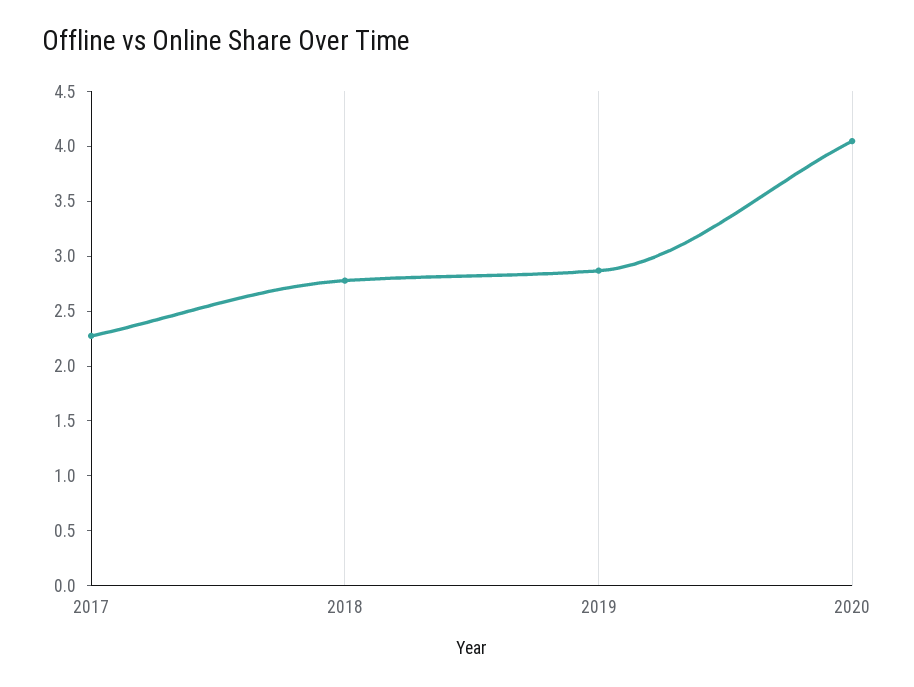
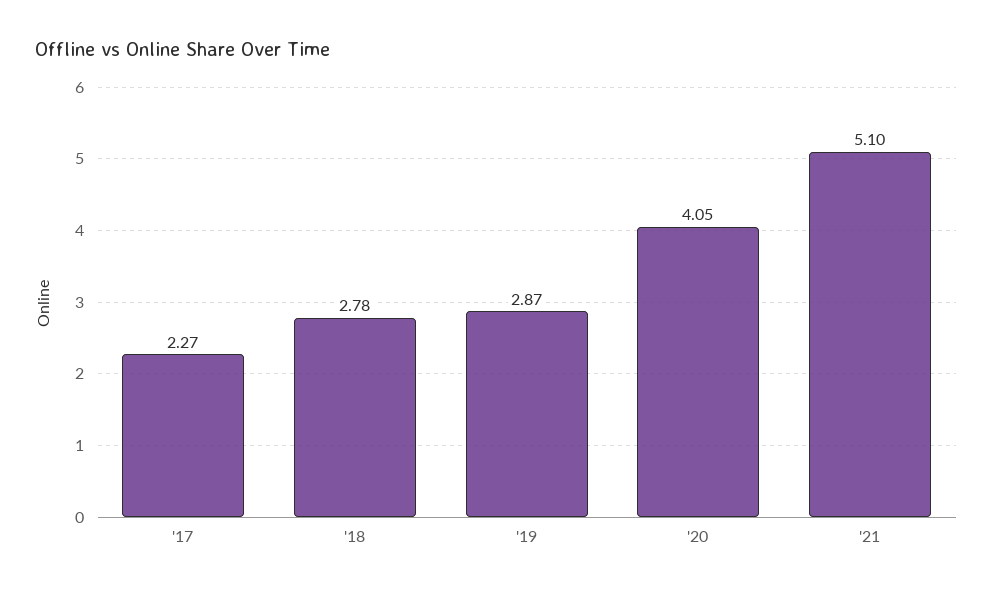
'21: none -> 5.1

